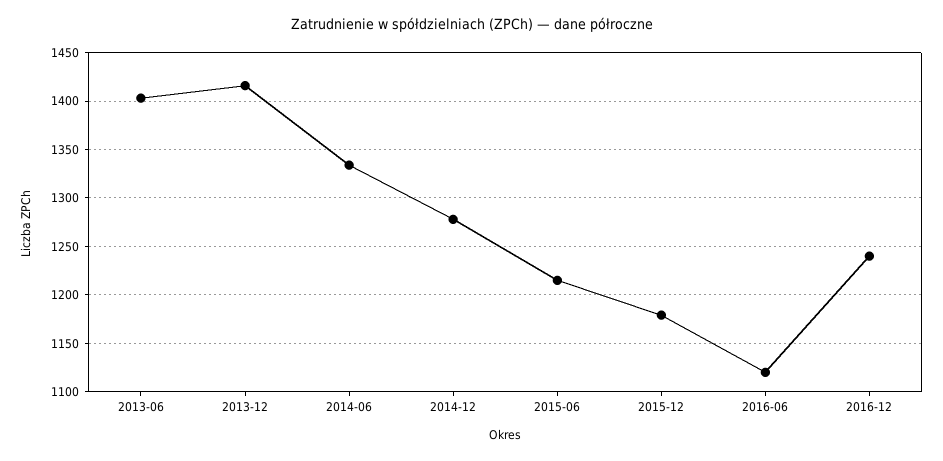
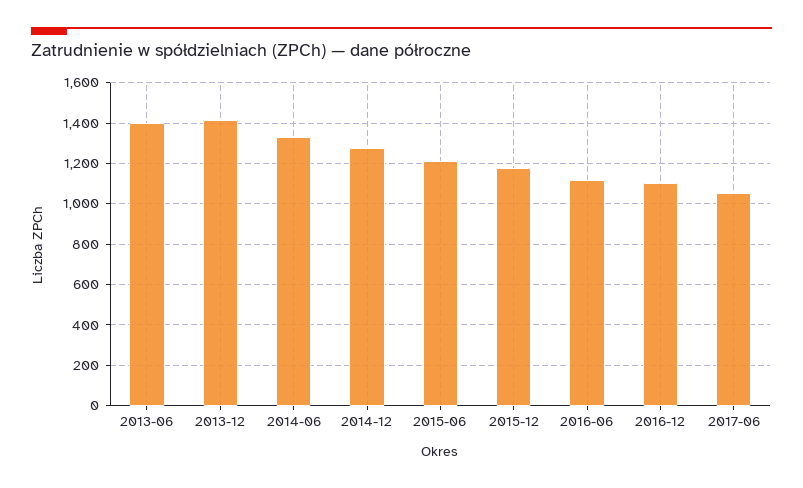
2016-12: 1240 -> 1100
2017-06: none -> 1050

